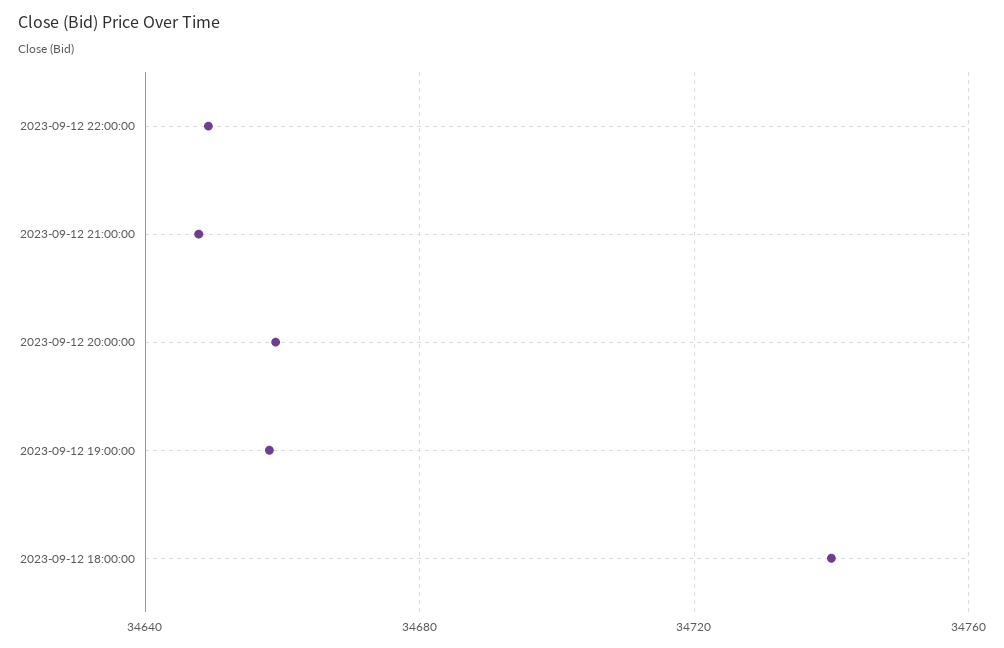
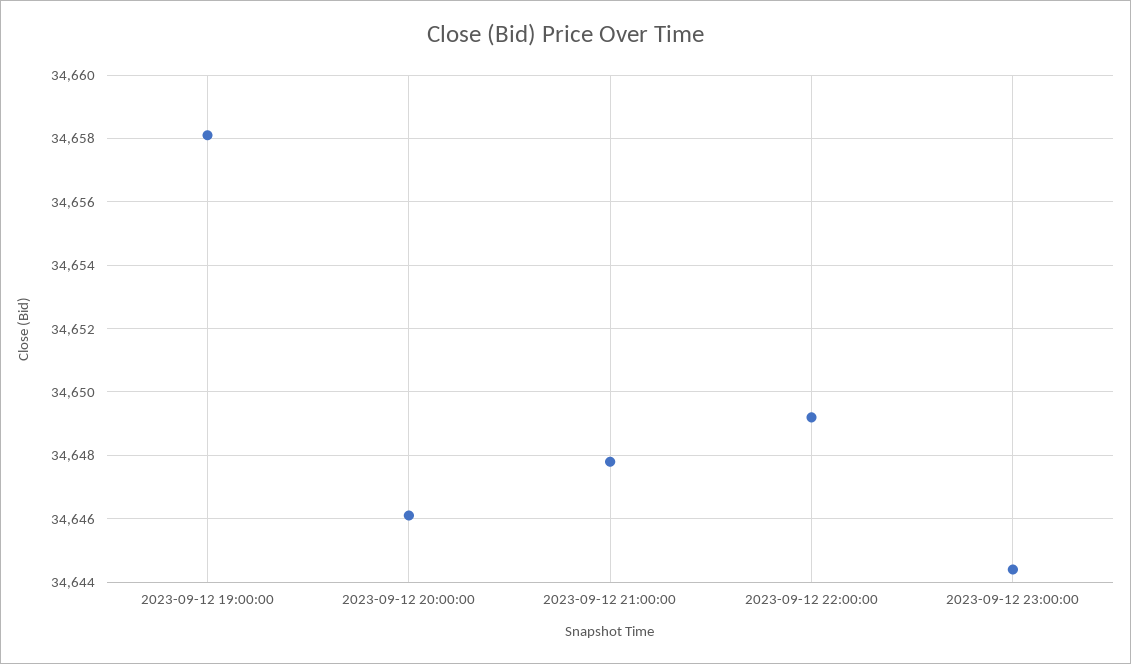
2023-09-12 20:00:00: 34660 -> 34646
2023-09-12 18:00:00: 34740 -> none
2023-09-12 23:00:00: none -> 34644.5

